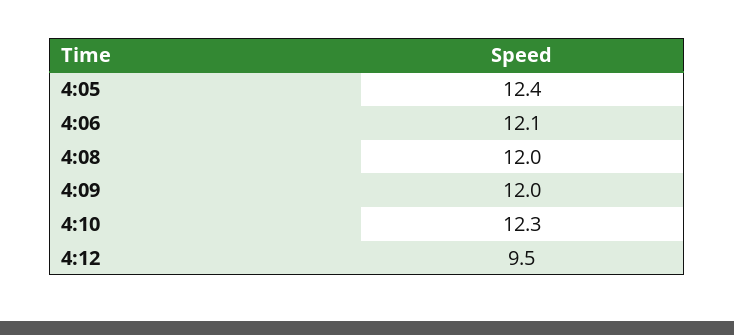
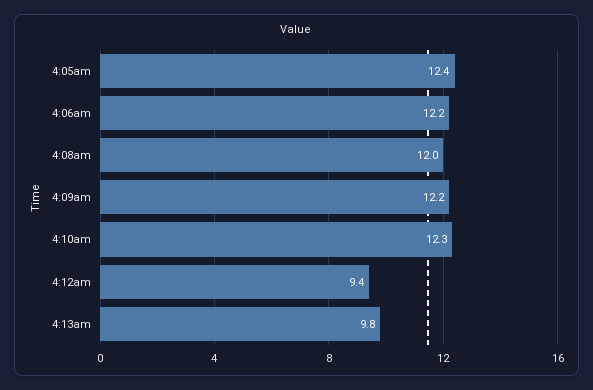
4:06: 12.1 -> 12.2
4:09: 12 -> 12.2
4:12: 9.5 -> 9.4
4:13am: none -> 9.8

